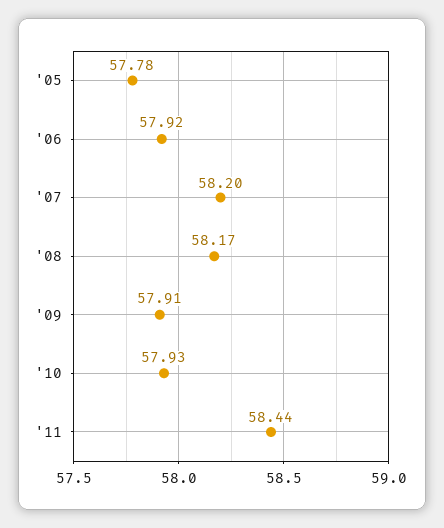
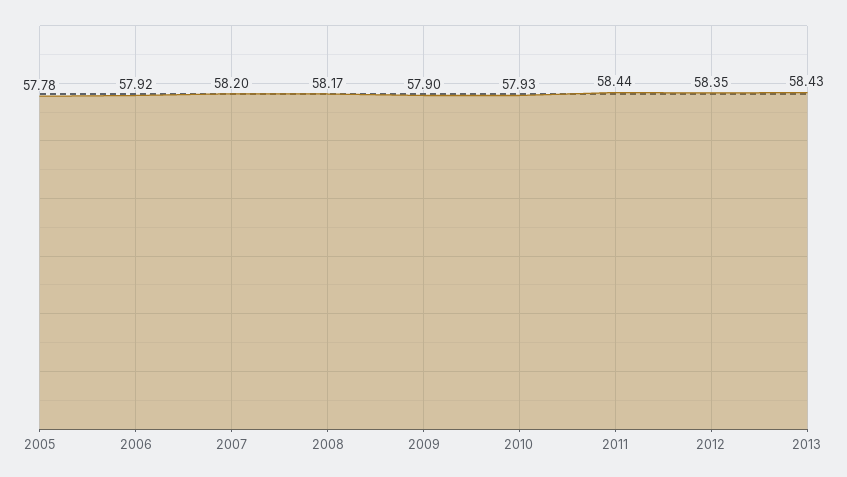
'09: 57.91 -> 57.9
2012: none -> 58.35
2013: none -> 58.43

